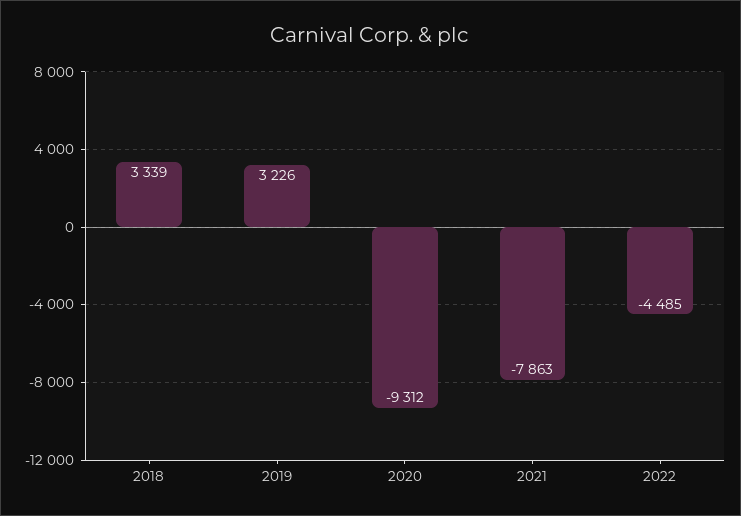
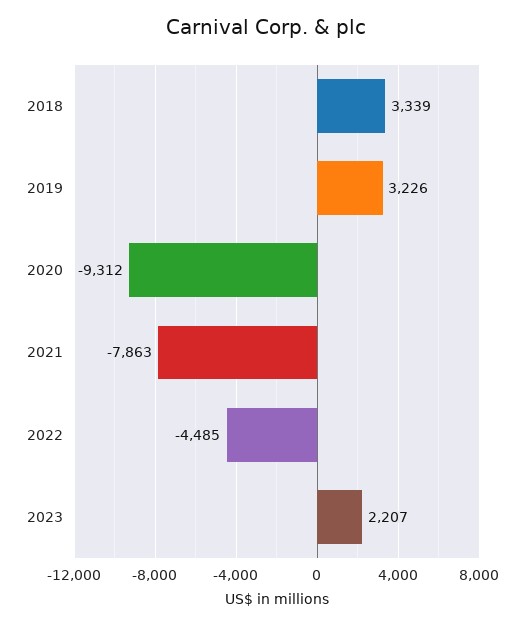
2023: none -> 2207

